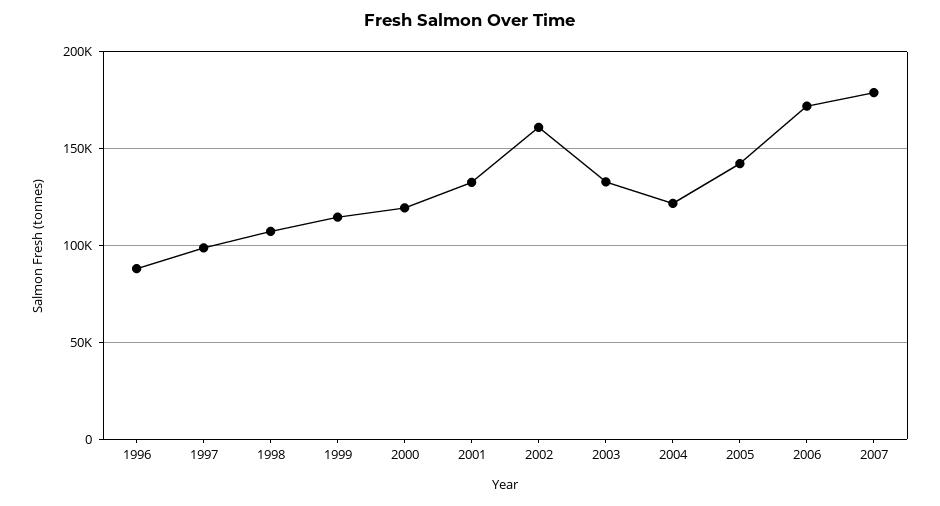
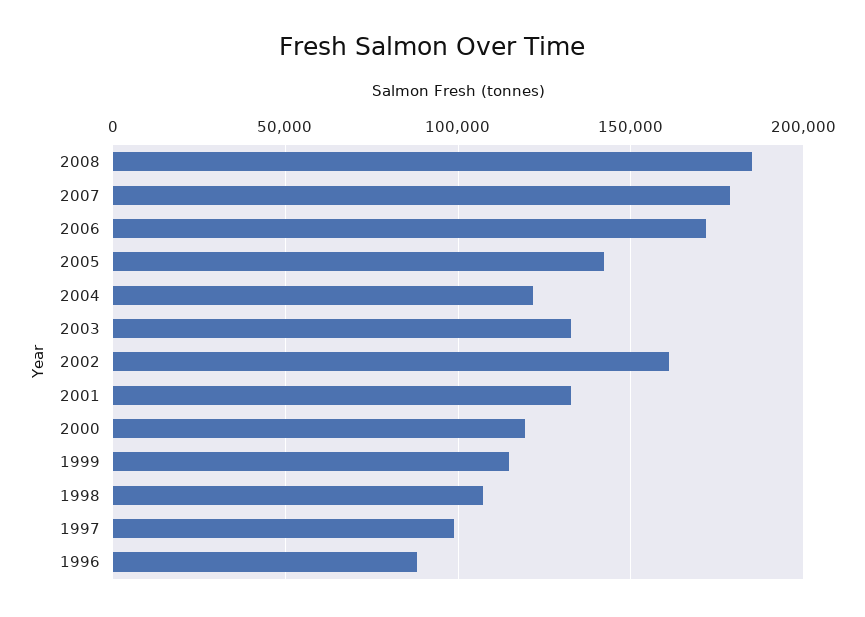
2008: none -> 185000

